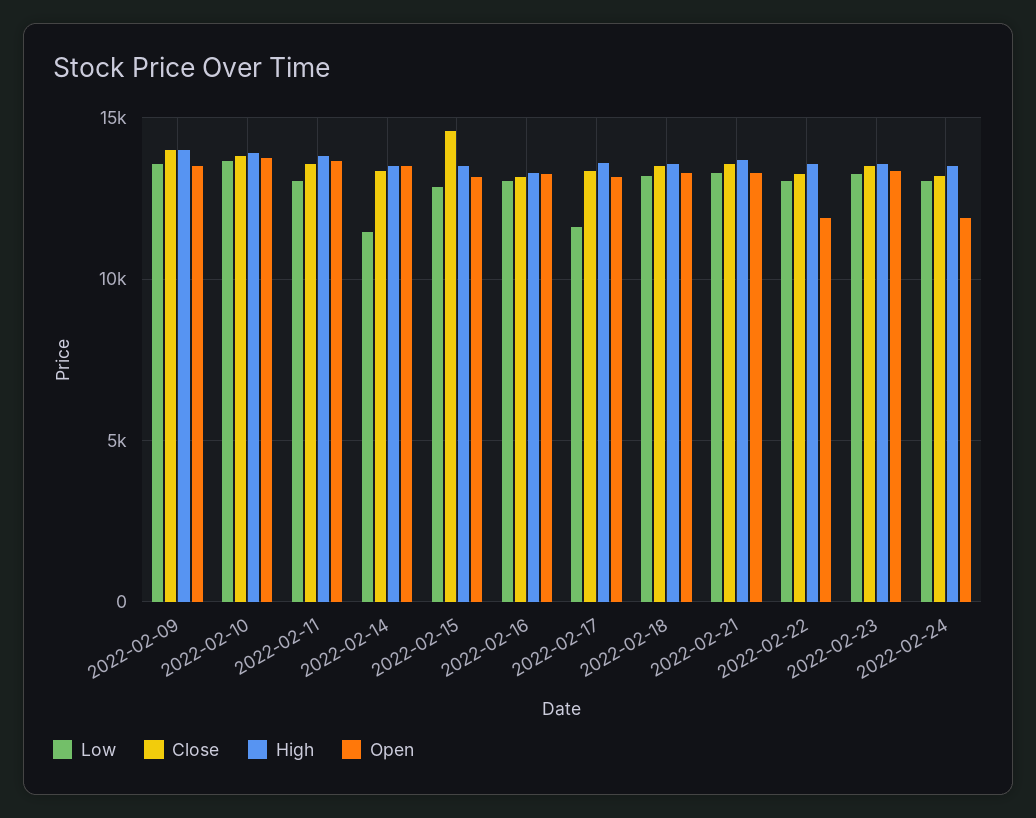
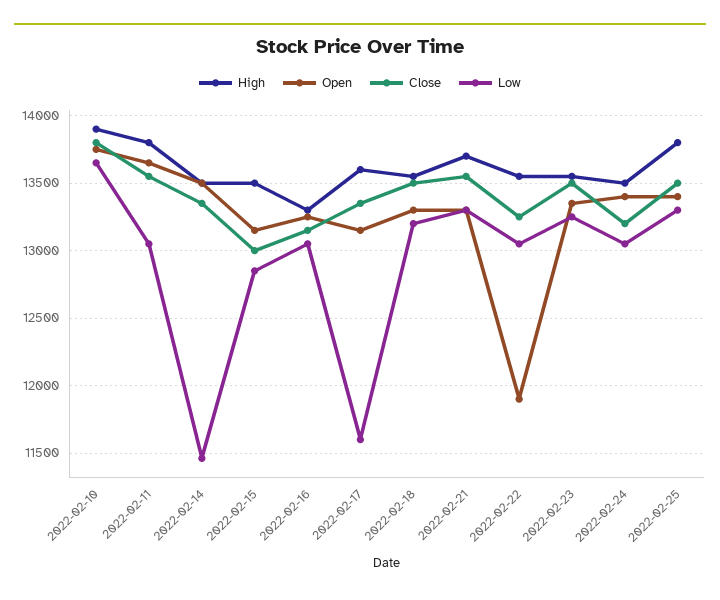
Low, 2022-02-09: 13500 -> none
Close, 2022-02-09: 14000 -> none
High, 2022-02-09: 14000 -> none
Open, 2022-02-09: 13500 -> none
Close, 2022-02-15: 14500 -> 13000
Open, 2022-02-24: 12000 -> 13400
High, 2022-02-25: none -> 13800
Open, 2022-02-25: none -> 13400
Close, 2022-02-25: none -> 13500
Low, 2022-02-25: none -> 13300

